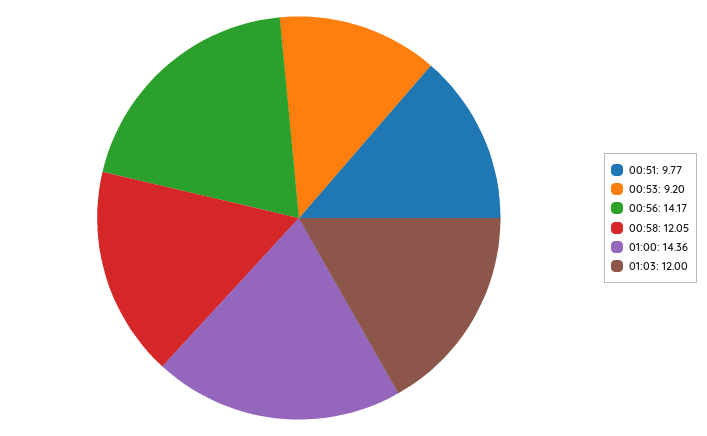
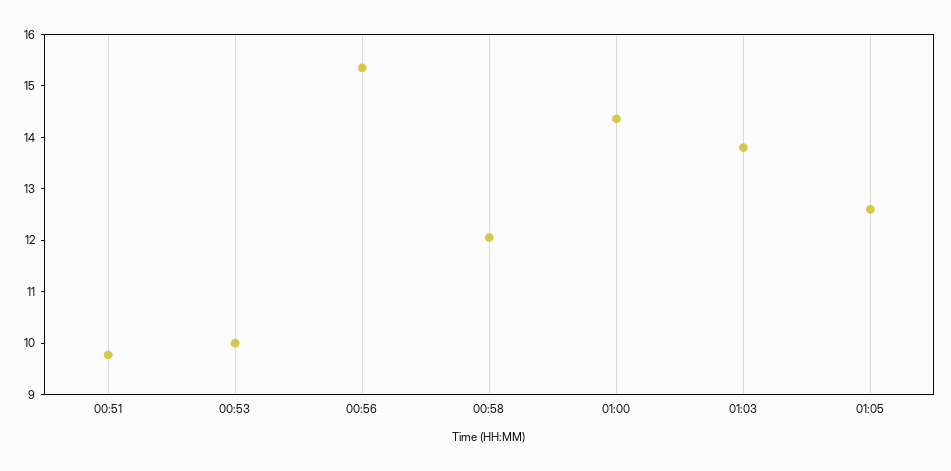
00:53: 9.2 -> 10
00:56: 14.17 -> 15.4
01:03: 12 -> 13.8
01:05: none -> 12.6

